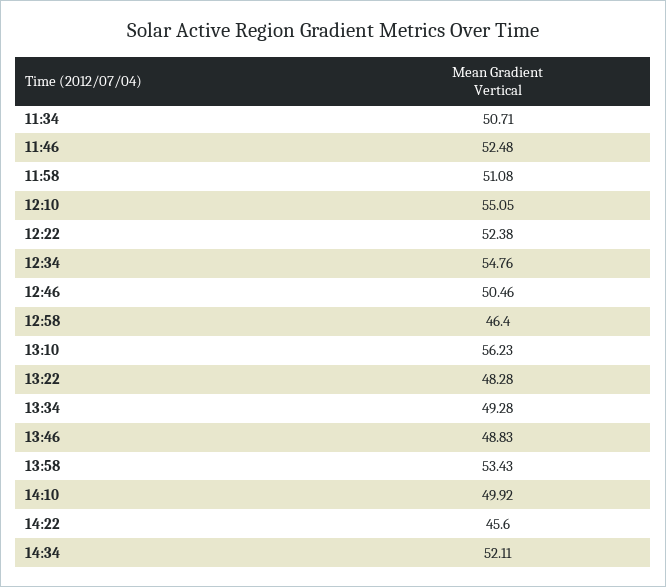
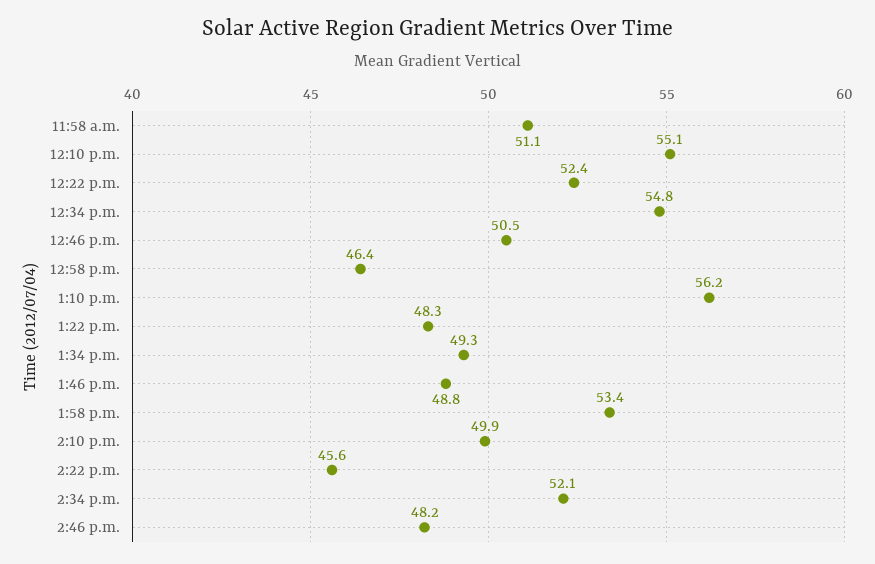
11:34: 50.71 -> none
11:46: 52.48 -> none
2:46 p.m.: none -> 48.2

